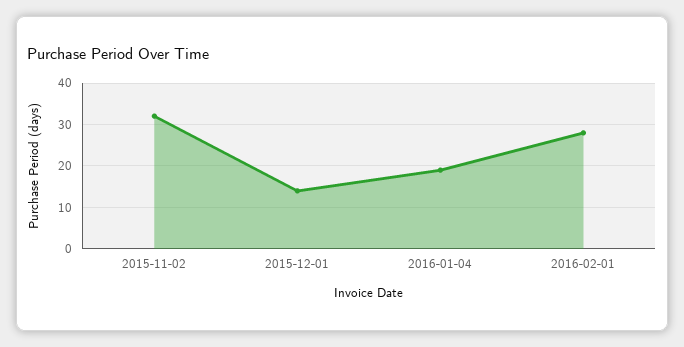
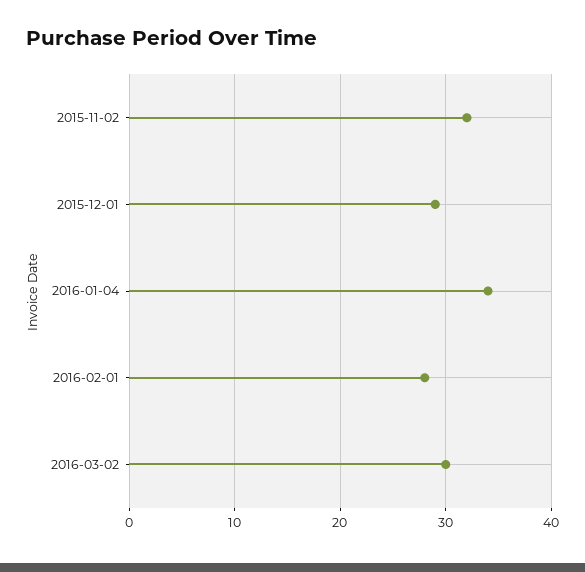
2015-12-01: 15 -> 29
2016-01-04: 20 -> 34
2016-03-02: none -> 30

